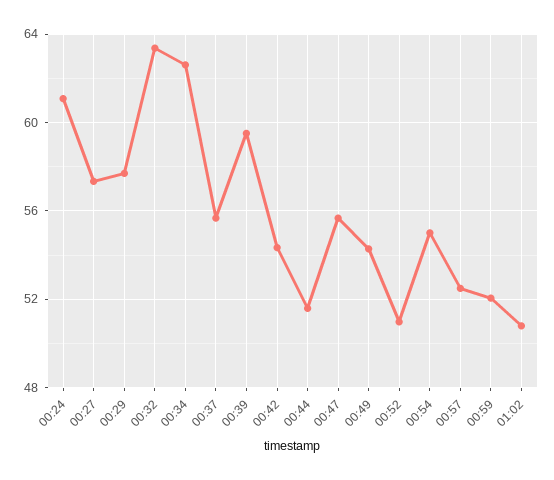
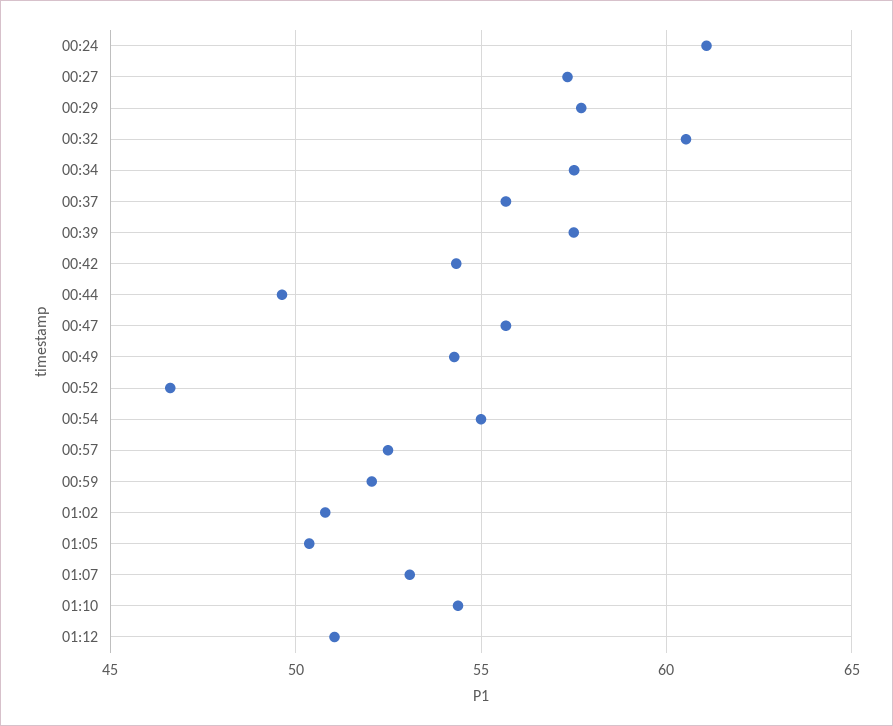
00:32: 63.5 -> 60.5
00:34: 62.5 -> 57.5
00:39: 59.5 -> 57.5
00:44: 51.5 -> 49.5
00:52: 51 -> 46.5
01:05: none -> 50.5
01:07: none -> 53
01:10: none -> 54.5
01:12: none -> 51

